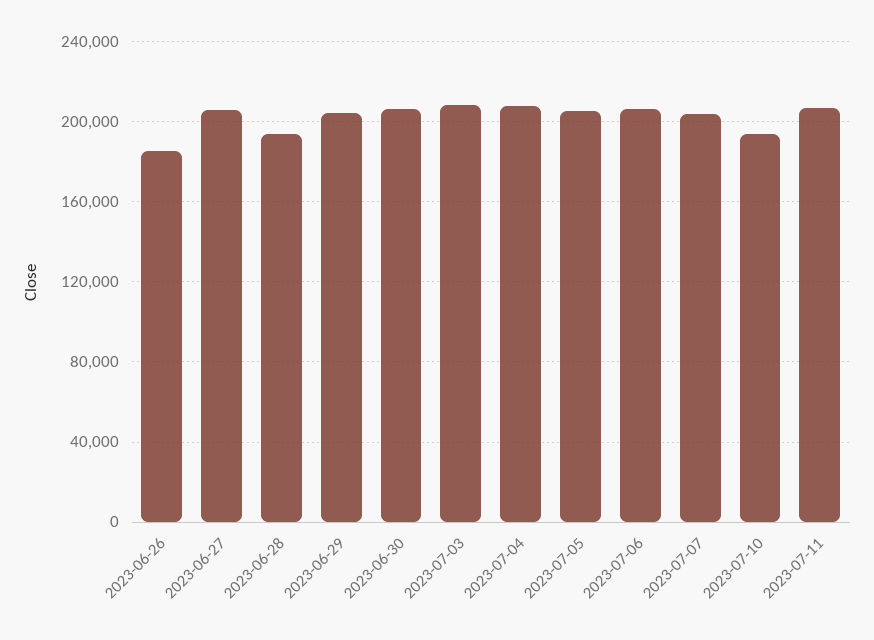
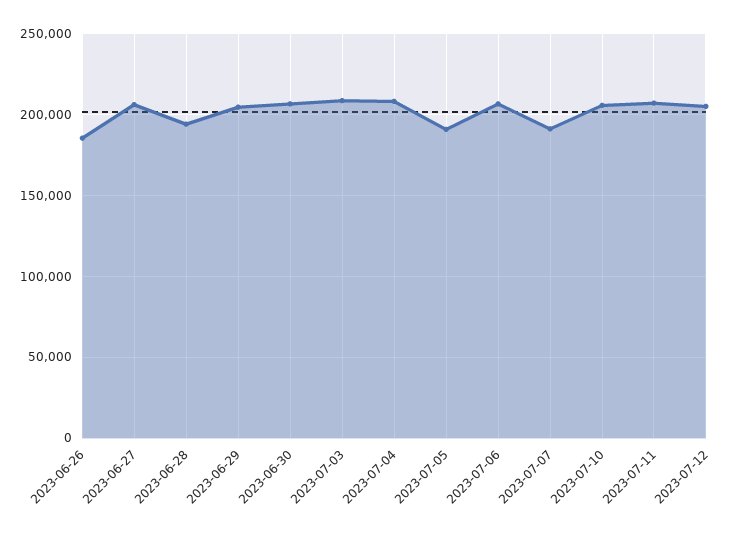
2023-07-05: 205000 -> 190000
2023-07-07: 205000 -> 190000
2023-07-10: 195000 -> 205000
2023-07-12: none -> 205000

